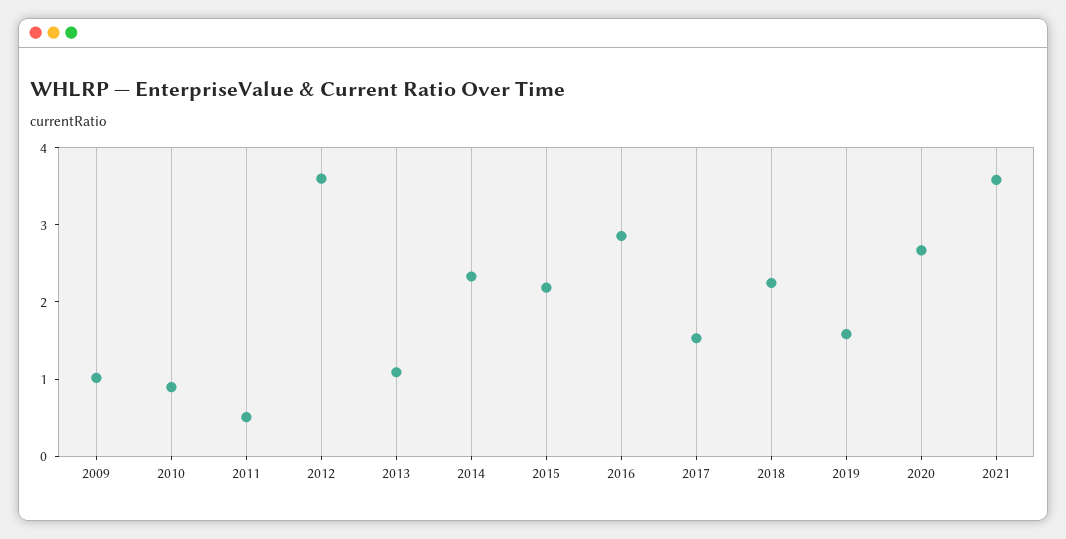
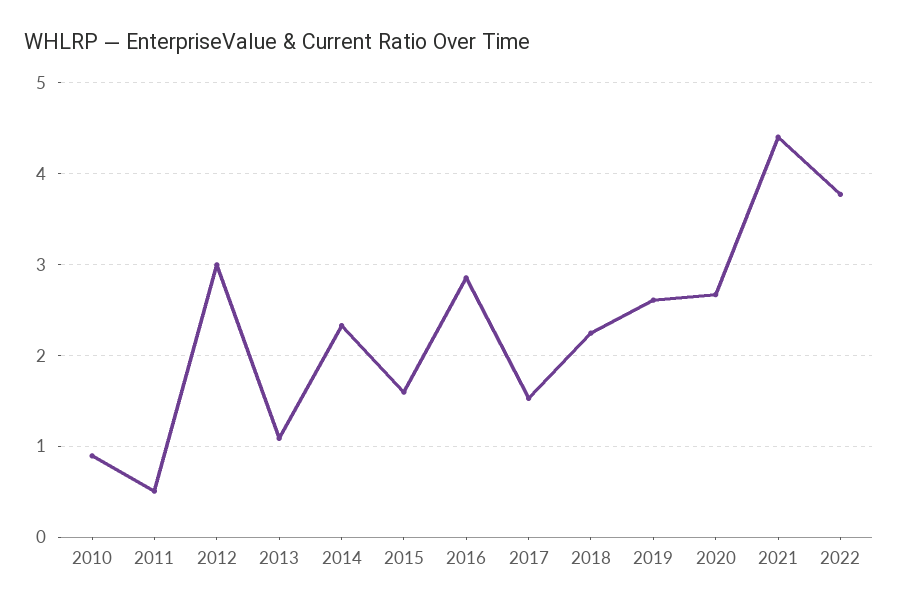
2009: 1 -> none
2012: 3.6 -> 3
2015: 2.2 -> 1.6
2019: 1.6 -> 2.6
2021: 3.6 -> 4.4
2022: none -> 3.8

